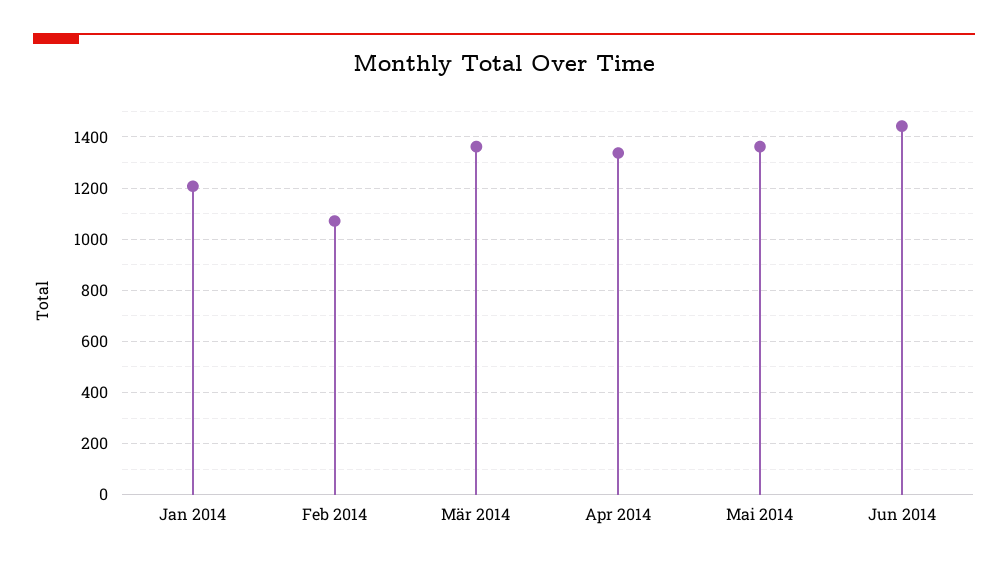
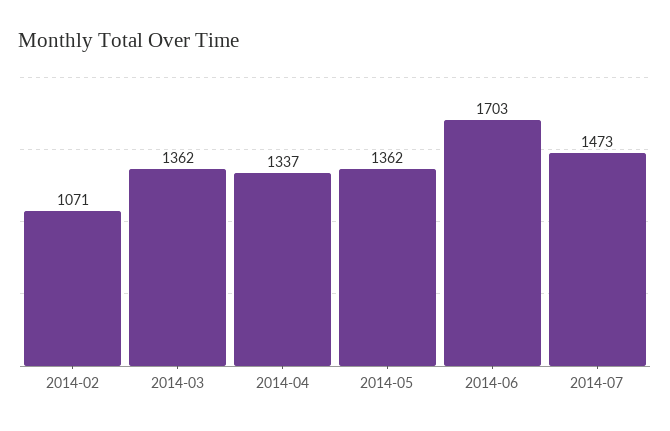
Jan 2014: 1200 -> none
Jun 2014: 1450 -> 1703
2014-07: none -> 1473

